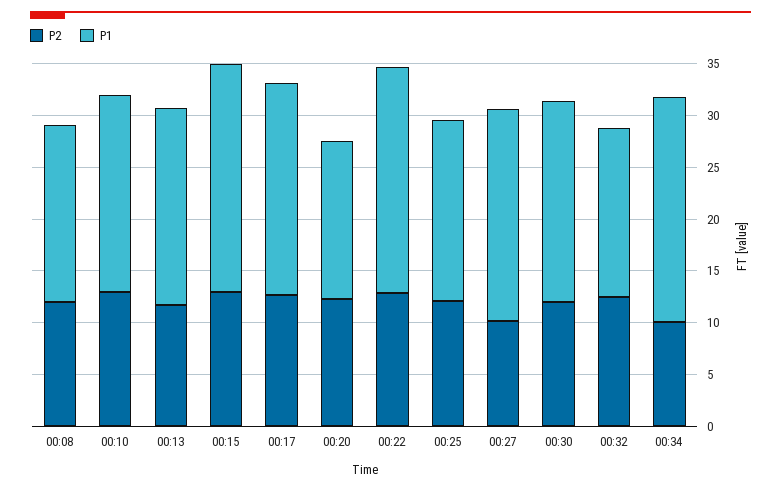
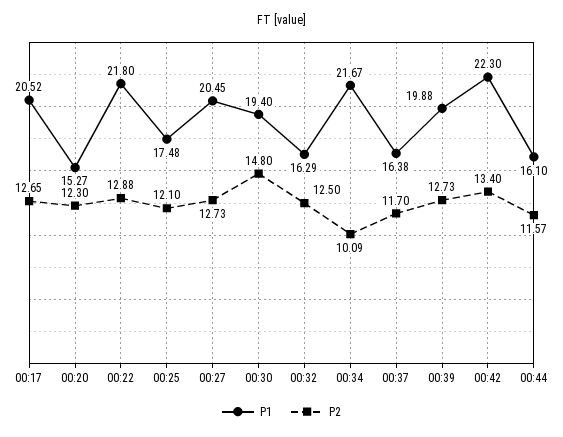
P2, 00:08: 12 -> none
P1, 00:08: 17 -> none
P2, 00:10: 13 -> none
P1, 00:10: 19 -> none
P2, 00:13: 12 -> none
P1, 00:13: 19 -> none
P2, 00:15: 13 -> none
P1, 00:15: 22 -> none
P2, 00:27: 10 -> 12.73
P2, 00:30: 12 -> 14.8
P1, 00:37: none -> 16.38
P2, 00:37: none -> 11.7
P1, 00:39: none -> 19.88
P2, 00:39: none -> 12.73
P1, 00:42: none -> 22.3
P2, 00:42: none -> 13.4
P1, 00:44: none -> 16.1
P2, 00:44: none -> 11.57

